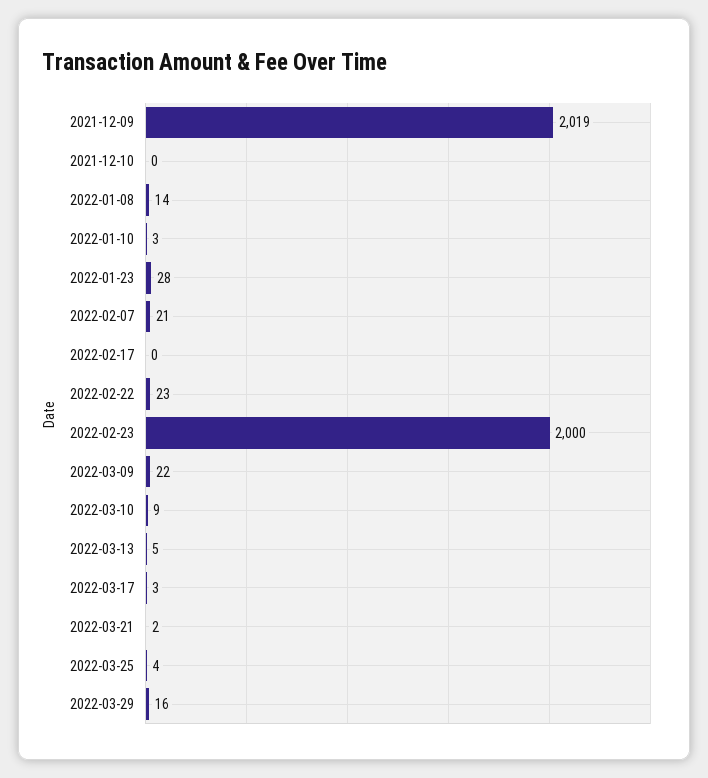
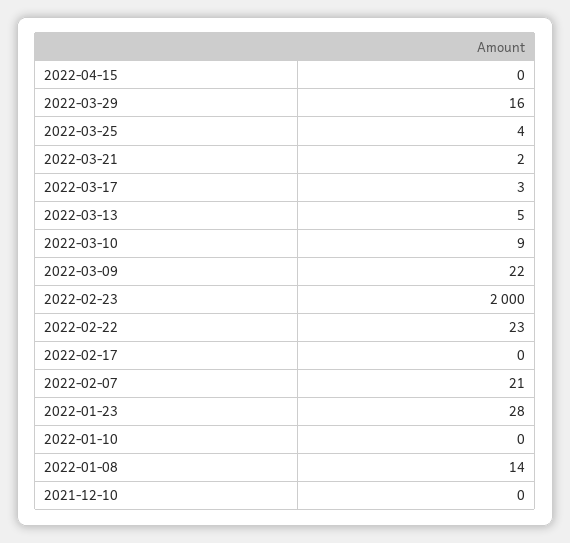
2021-12-09: 2019 -> none
2022-01-10: 3 -> 0
2022-04-15: none -> 0

